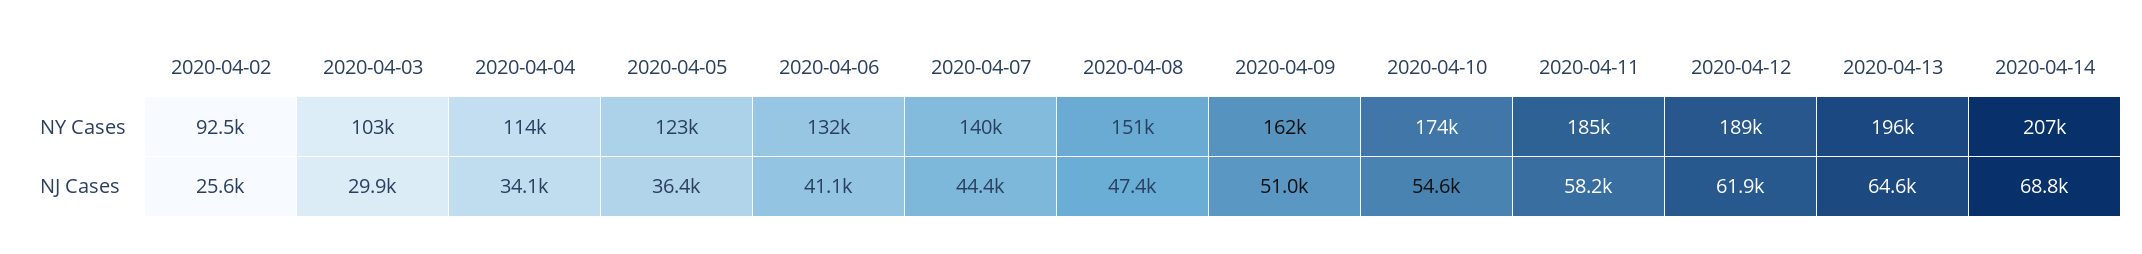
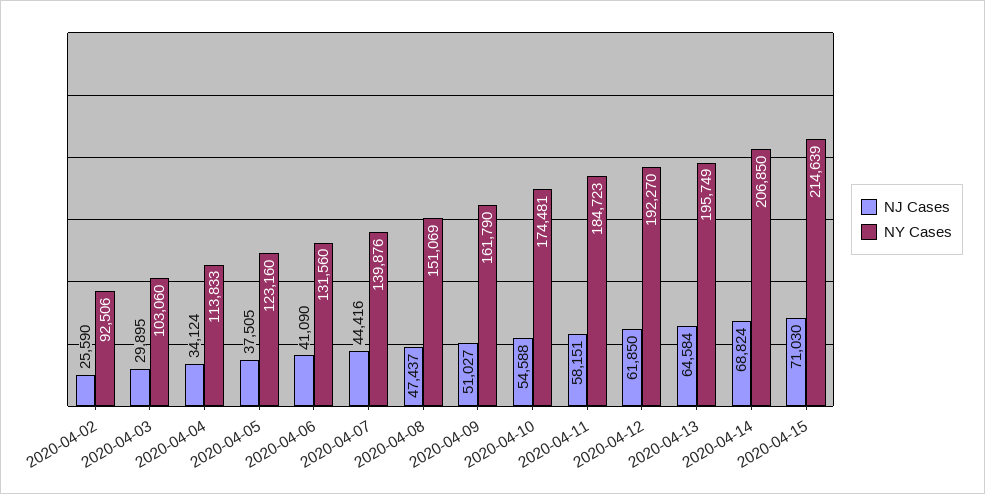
NY Cases, 2020-04-12: 189000 -> 192270
NJ Cases, 2020-04-05: 36400 -> 37505
NJ Cases, 2020-04-15: none -> 71030
NY Cases, 2020-04-15: none -> 214639

